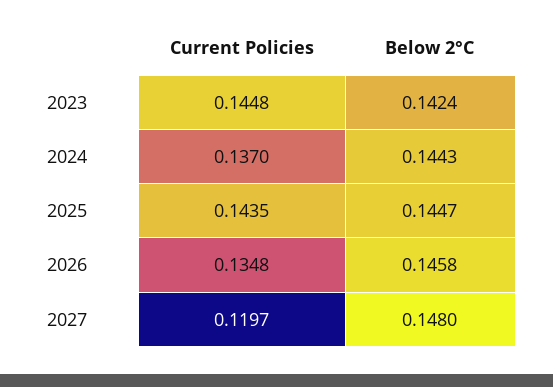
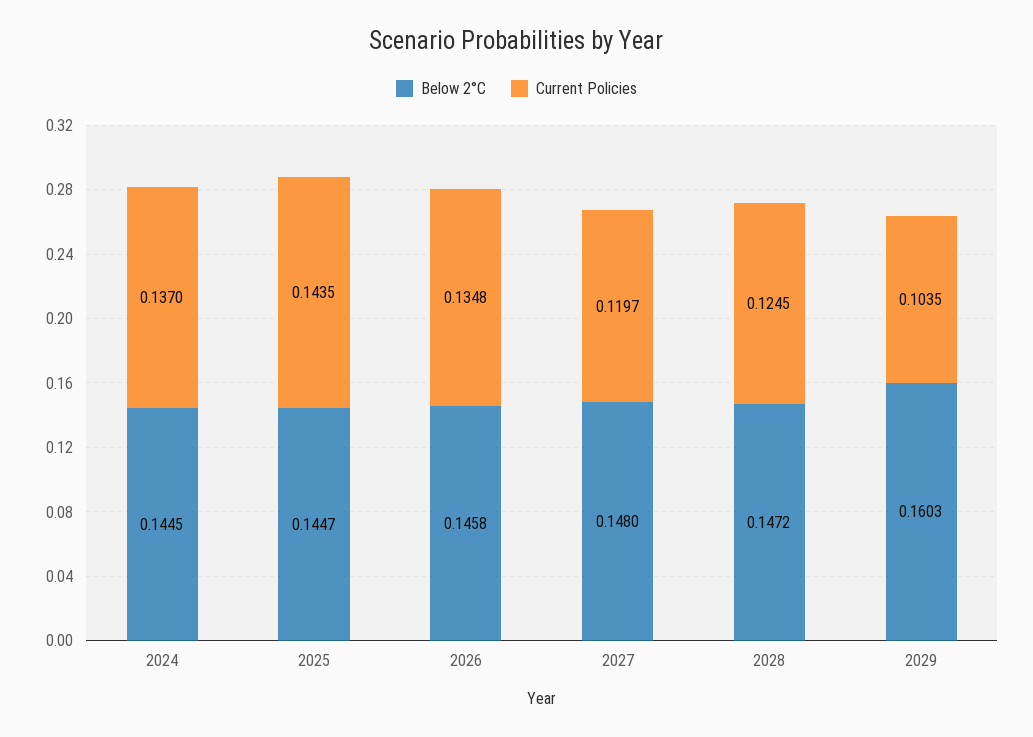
Current Policies, 2023: 0.1448 -> none
Below 2°C, 2023: 0.1424 -> none
Below 2°C, 2024: 0.1443 -> 0.1445
Below 2°C, 2028: none -> 0.1472
Current Policies, 2028: none -> 0.1245
Below 2°C, 2029: none -> 0.1603
Current Policies, 2029: none -> 0.1035

